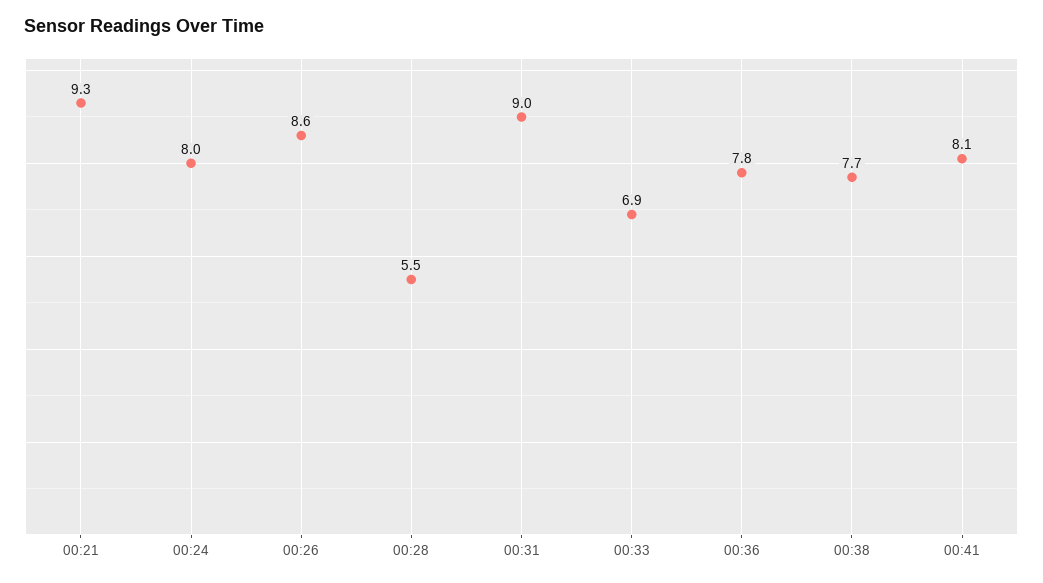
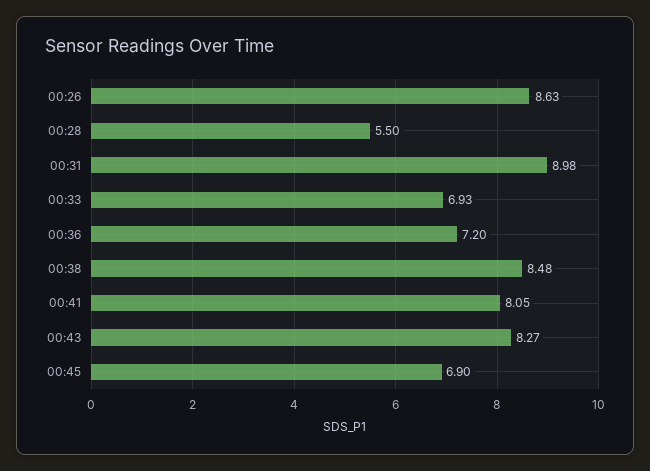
00:21: 9.3 -> none
00:24: 8 -> none
00:36: 7.8 -> 7.2
00:38: 7.7 -> 8.48
00:43: none -> 8.27
00:45: none -> 6.9

